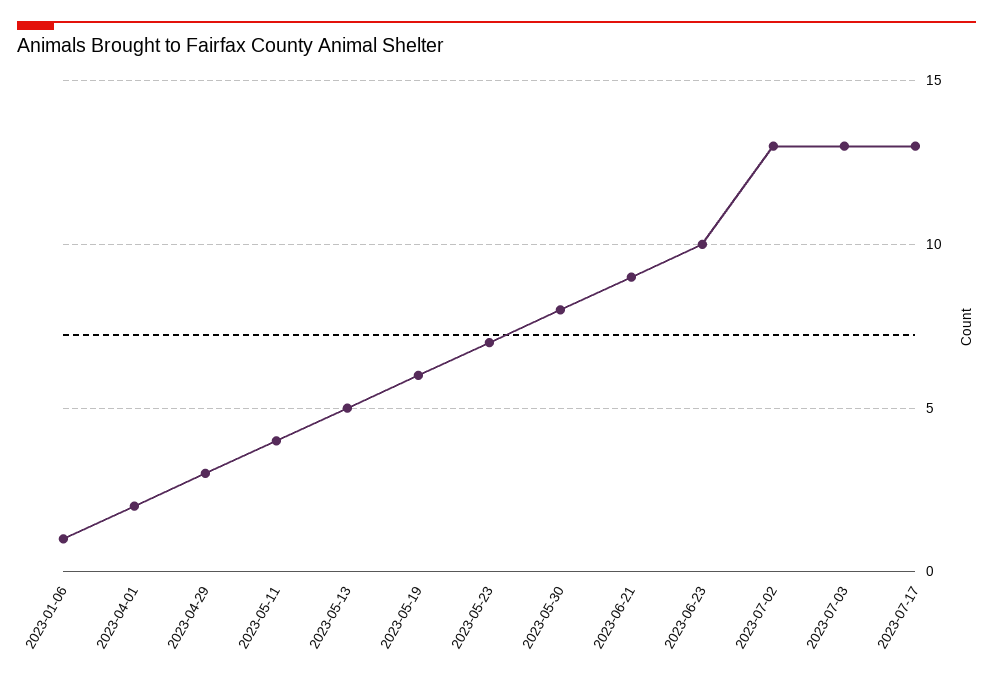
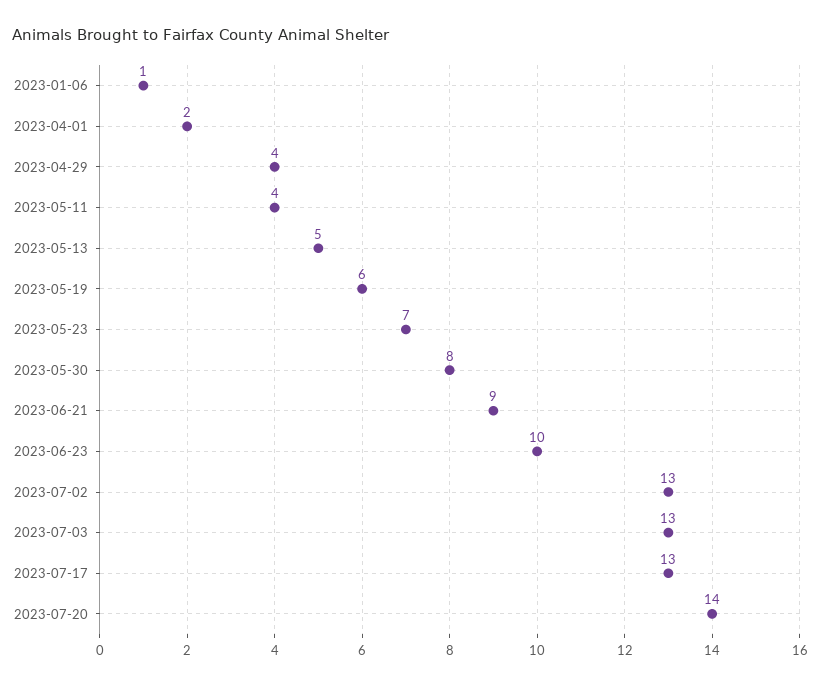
2023-04-29: 3 -> 4
2023-07-20: none -> 14

